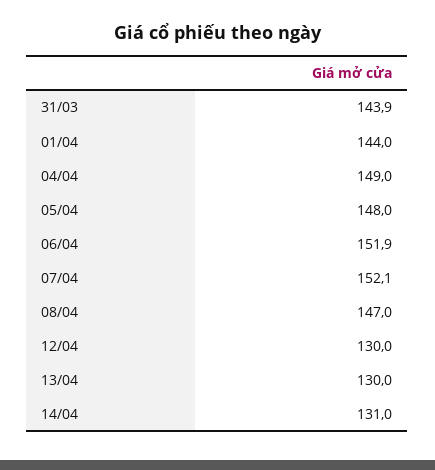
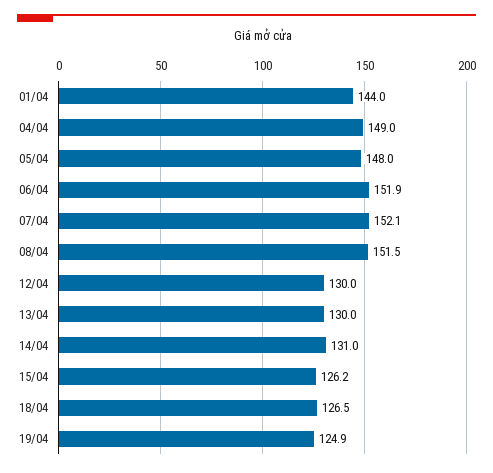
31/03: 143.9 -> none
08/04: 147 -> 151.5
15/04: none -> 126.2
18/04: none -> 126.5
19/04: none -> 124.9

